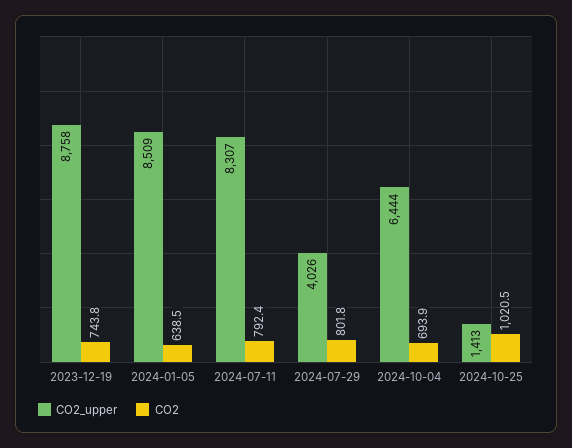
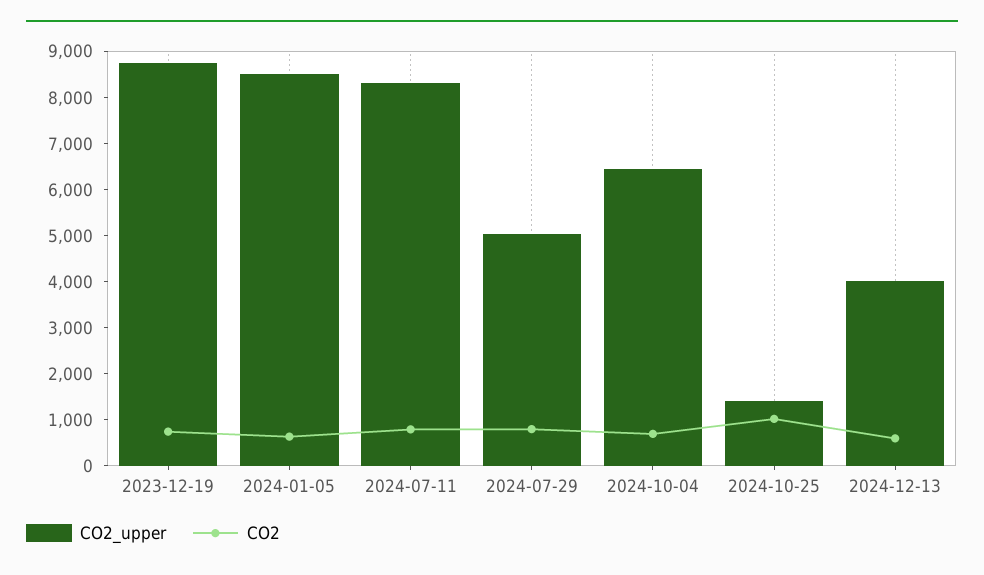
CO2_upper, 2024-07-29: 4026 -> 5000
CO2_upper, 2024-12-13: none -> 4000
CO2, 2024-12-13: none -> 600

